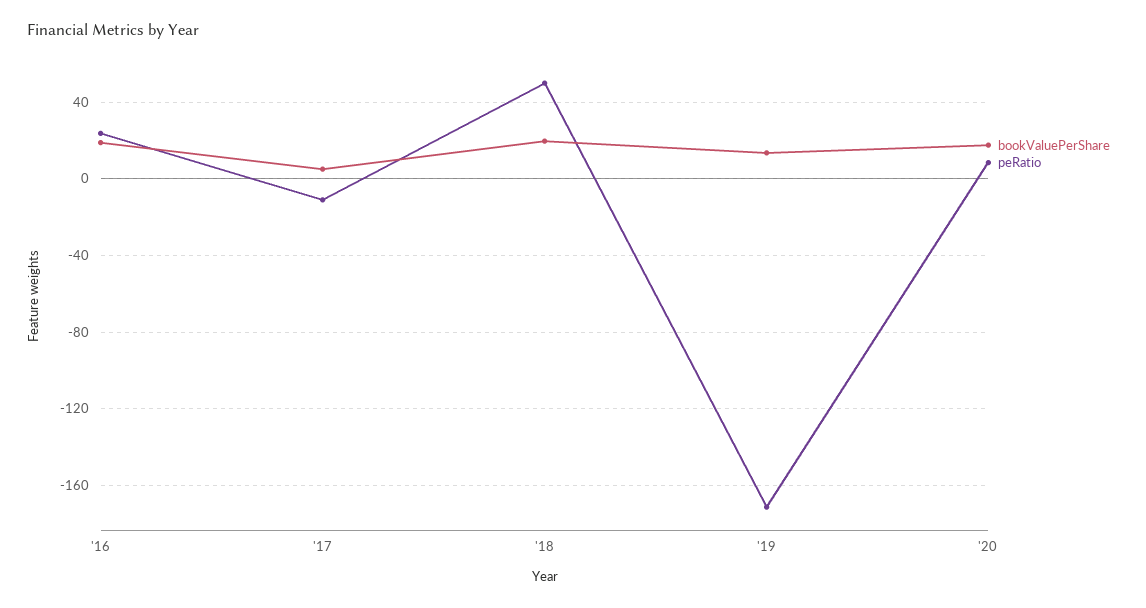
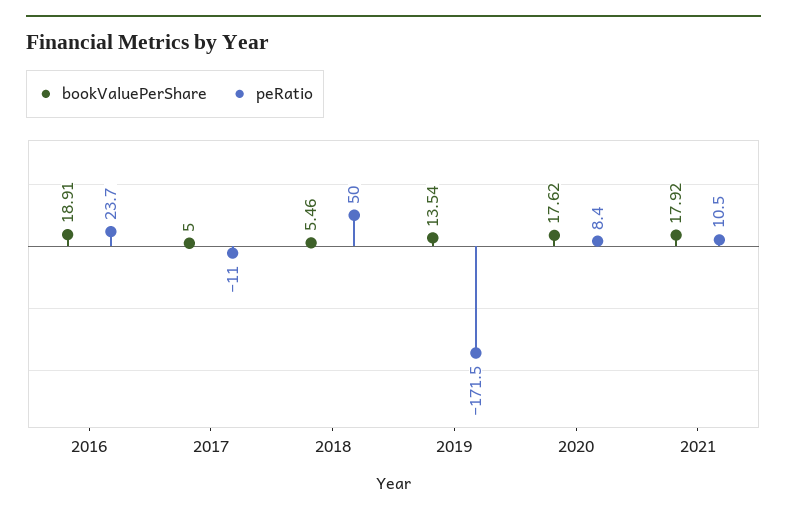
bookValuePerShare, '18: 20 -> 5.46
bookValuePerShare, 2021: none -> 17.92
peRatio, 2021: none -> 10.5

